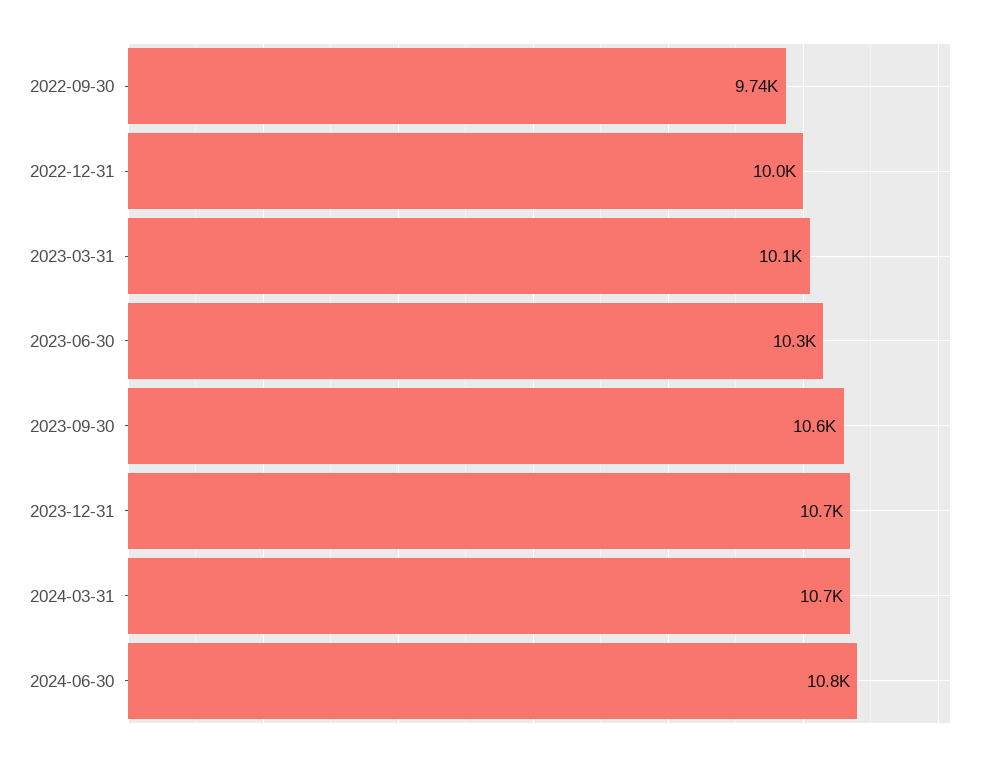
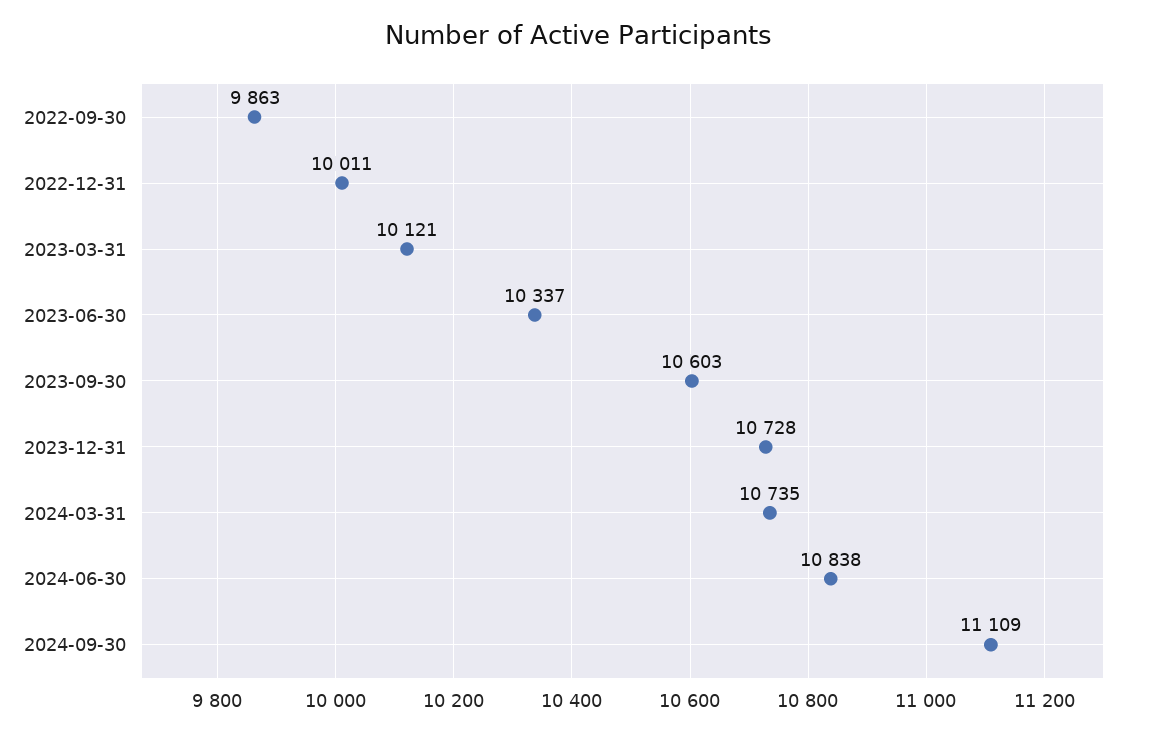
2022-09-30: 9740 -> 9863
2024-09-30: none -> 11109

